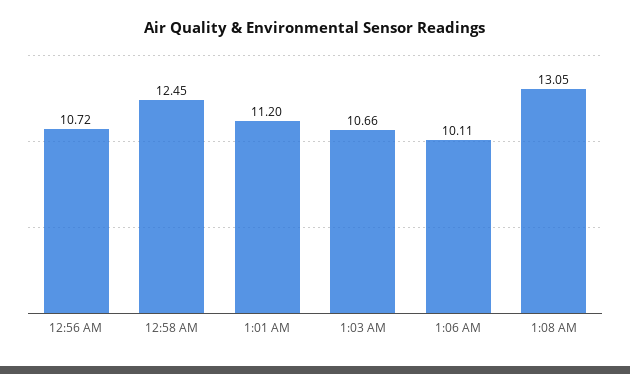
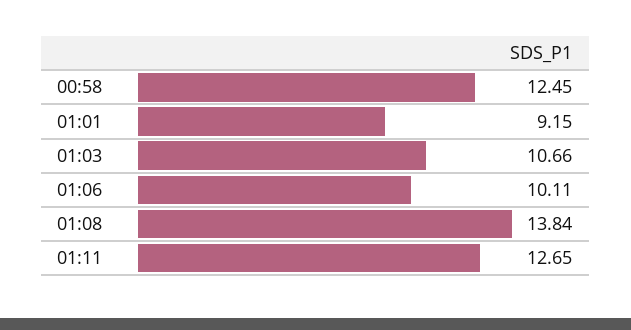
12:56 AM: 10.72 -> none
1:01 AM: 11.2 -> 9.15
1:08 AM: 13.05 -> 13.84
01:11: none -> 12.65

